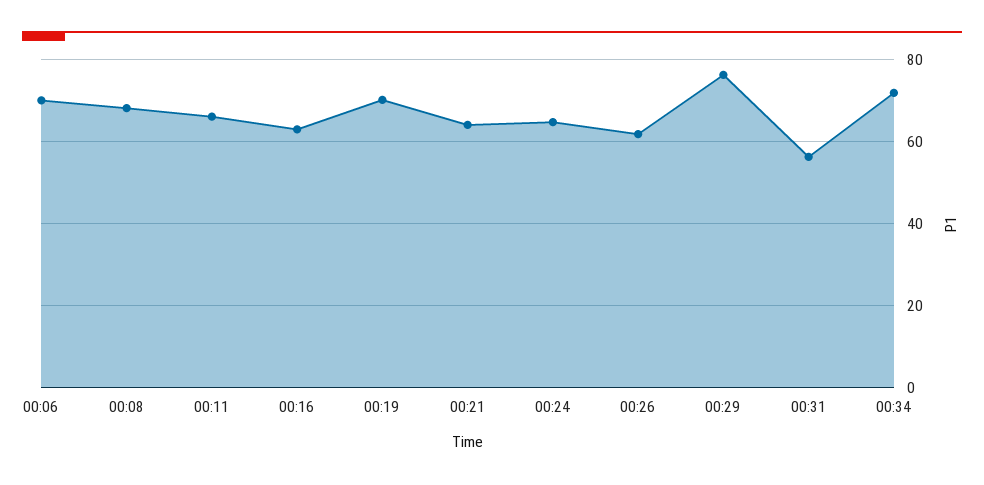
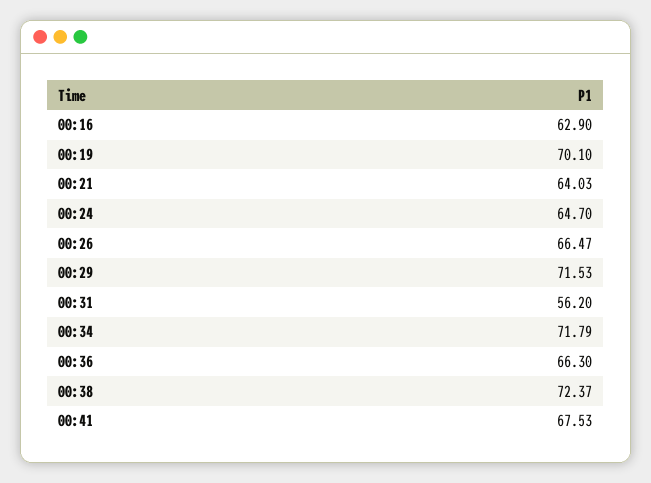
00:06: 70 -> none
00:08: 68 -> none
00:11: 66 -> none
00:26: 62 -> 66.47
00:29: 76 -> 71.53
00:36: none -> 66.3
00:38: none -> 72.37
00:41: none -> 67.53

